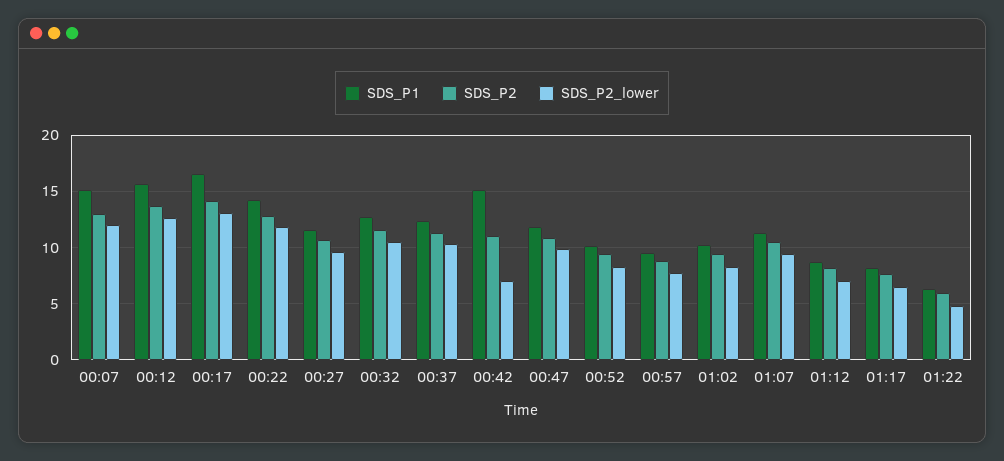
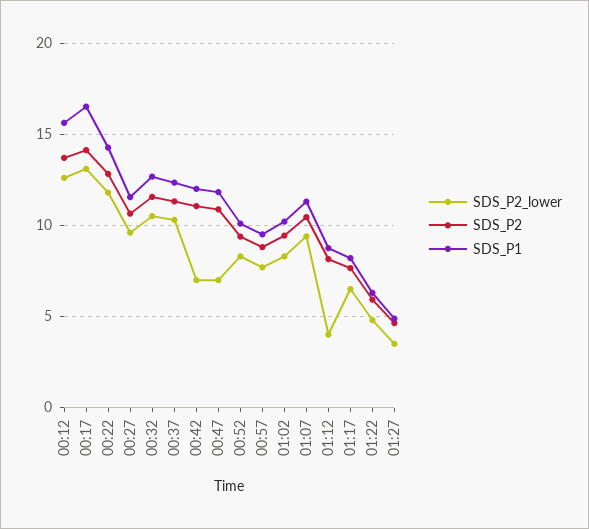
SDS_P1, 00:07: 15 -> none
SDS_P2, 00:07: 13 -> none
SDS_P2_lower, 00:07: 12 -> none
SDS_P1, 00:42: 15 -> 12
SDS_P2_lower, 00:47: 10 -> 7
SDS_P2_lower, 01:12: 7 -> 4
SDS_P2_lower, 01:27: none -> 3.5
SDS_P2, 01:27: none -> 4.5
SDS_P1, 01:27: none -> 5

